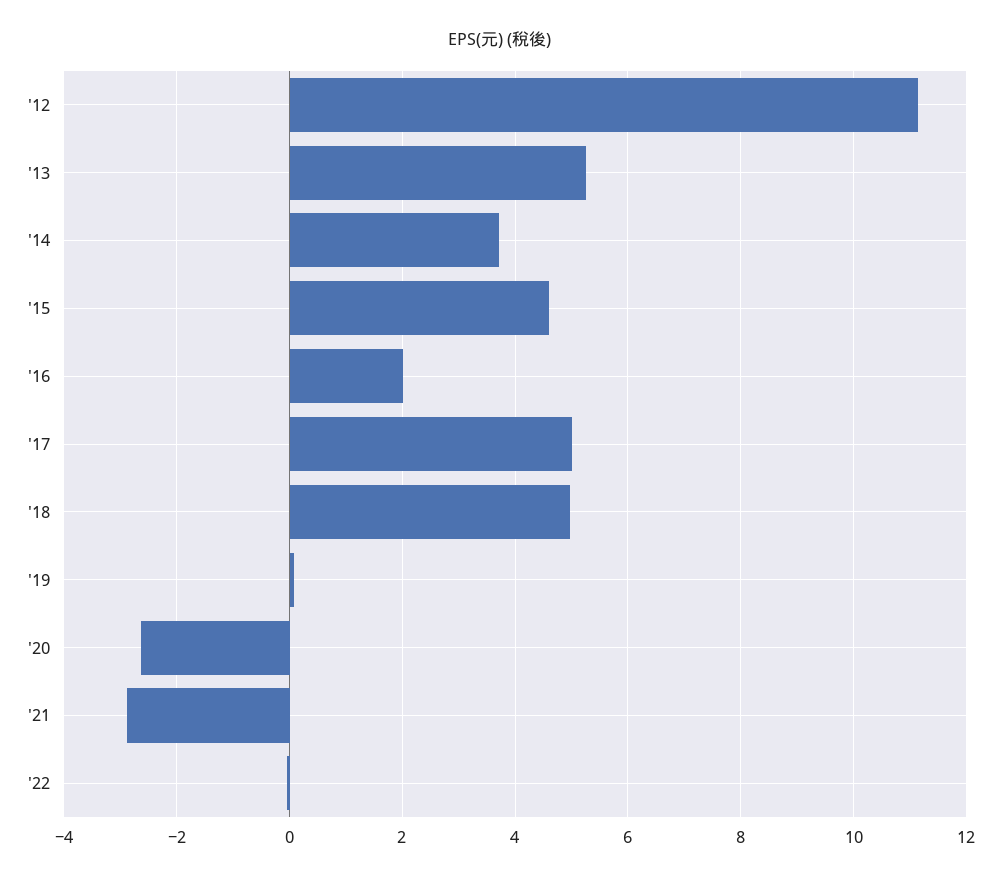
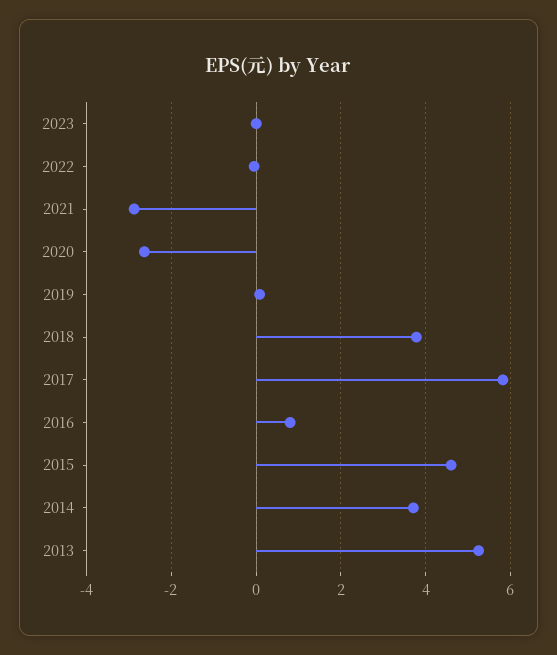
'12: 11.2 -> none
'16: 2 -> 0.8
'17: 5 -> 5.8
'18: 5 -> 3.8
2023: none -> 0

